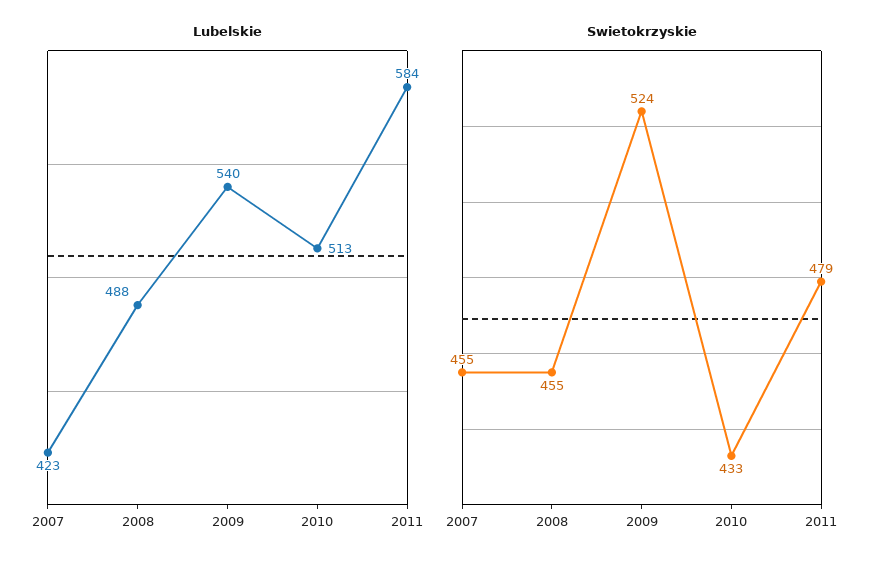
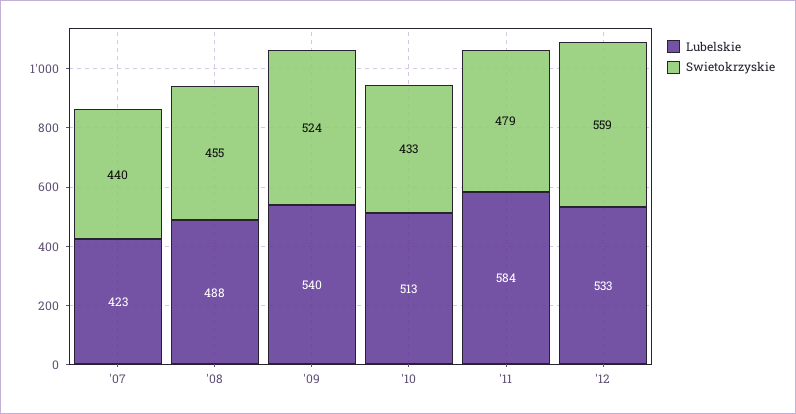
Swietokrzyskie, 2007: 455 -> 440
Lubelskie, '12: none -> 533
Swietokrzyskie, '12: none -> 559

